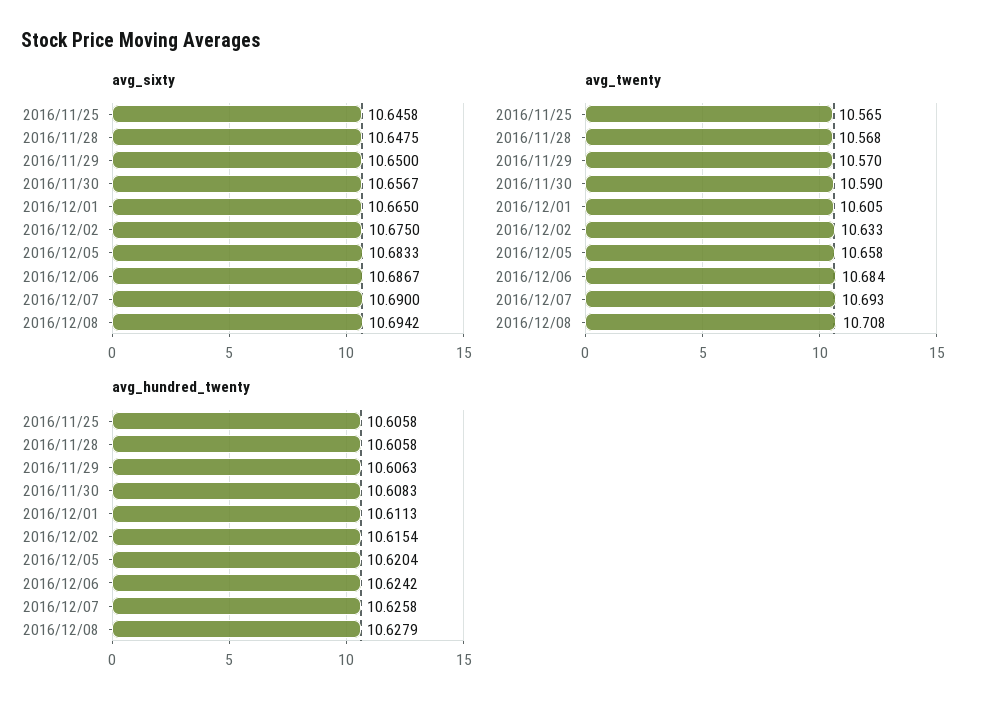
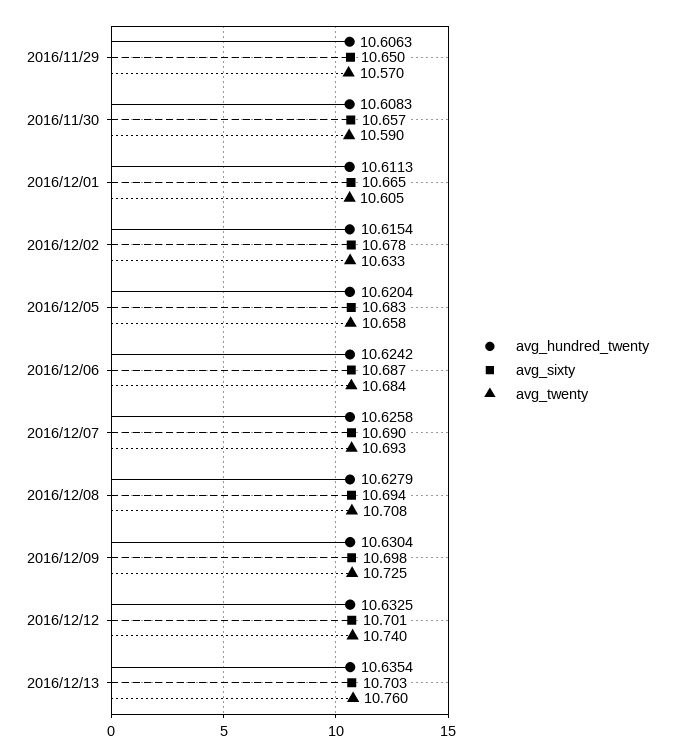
avg_sixty, 2016/11/25: 10.6458 -> none
avg_sixty, 2016/11/28: 10.6475 -> none
avg_sixty, 2016/12/02: 10.675 -> 10.678
avg_twenty, 2016/11/25: 10.565 -> none
avg_twenty, 2016/11/28: 10.568 -> none
avg_hundred_twenty, 2016/11/25: 10.6058 -> none
avg_hundred_twenty, 2016/11/28: 10.6058 -> none
avg_hundred_twenty, 2016/12/09: none -> 10.6304
avg_sixty, 2016/12/09: none -> 10.698
avg_twenty, 2016/12/09: none -> 10.725
avg_hundred_twenty, 2016/12/12: none -> 10.6325
avg_sixty, 2016/12/12: none -> 10.701
avg_twenty, 2016/12/12: none -> 10.74
avg_hundred_twenty, 2016/12/13: none -> 10.6354
avg_sixty, 2016/12/13: none -> 10.703
avg_twenty, 2016/12/13: none -> 10.76

